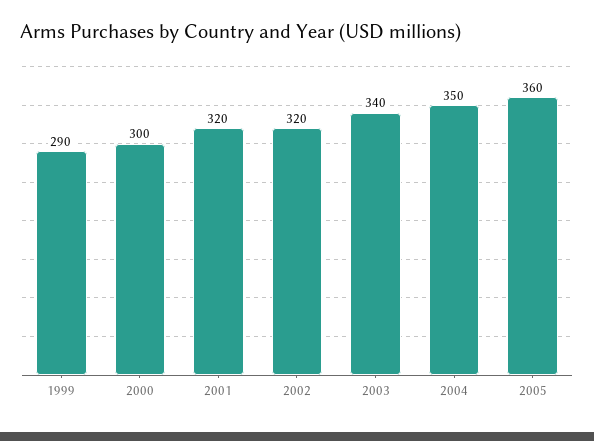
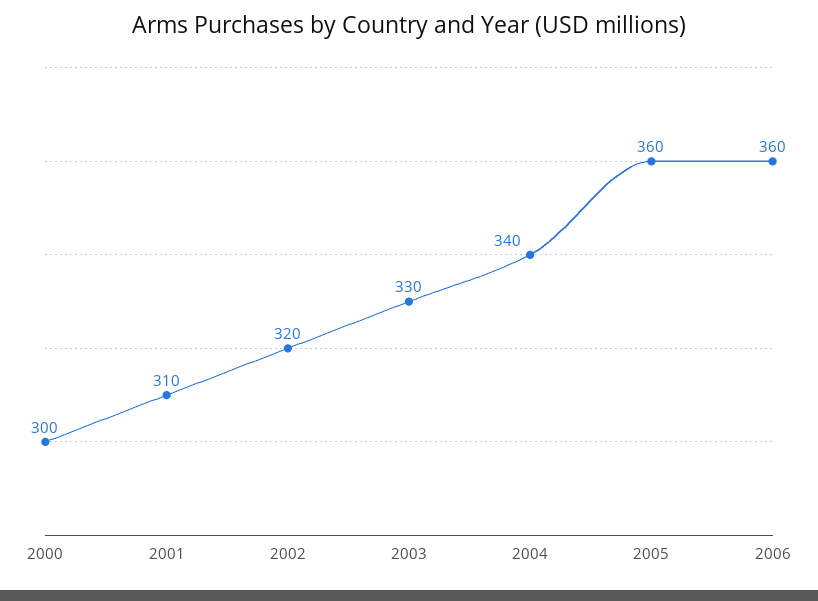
1999: 290 -> none
2001: 320 -> 310
2003: 340 -> 330
2004: 350 -> 340
2006: none -> 360

